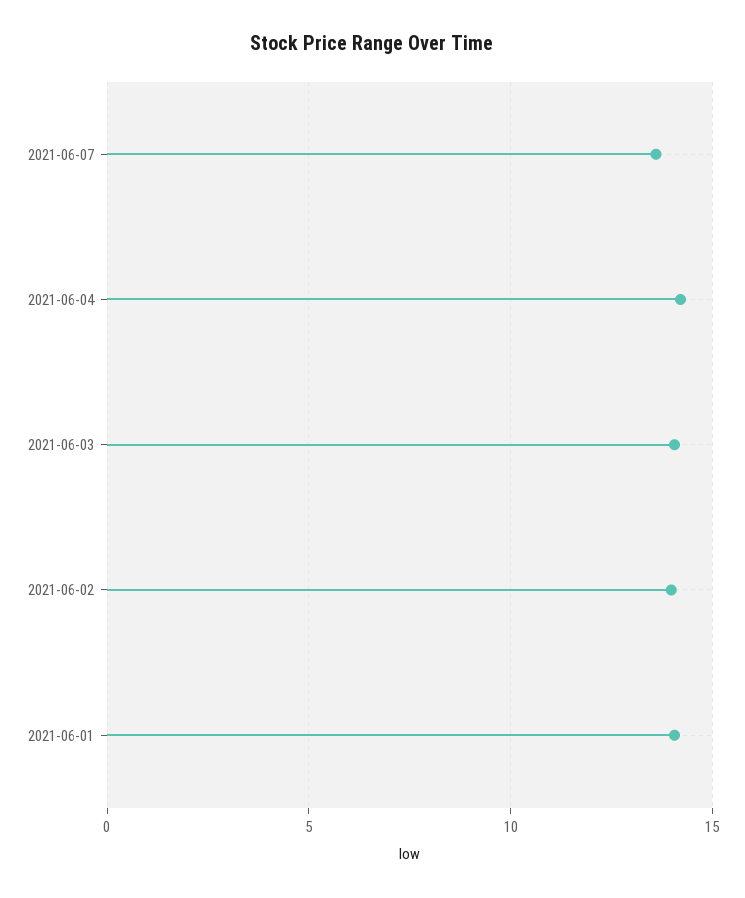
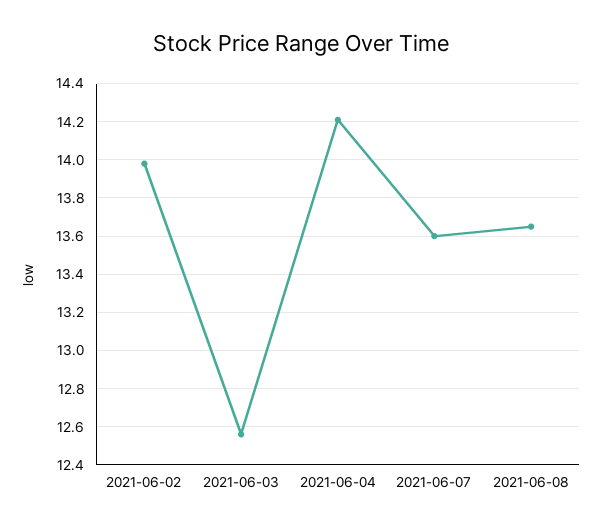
2021-06-03: 14 -> 12.55
2021-06-01: 14 -> none
2021-06-08: none -> 13.65

